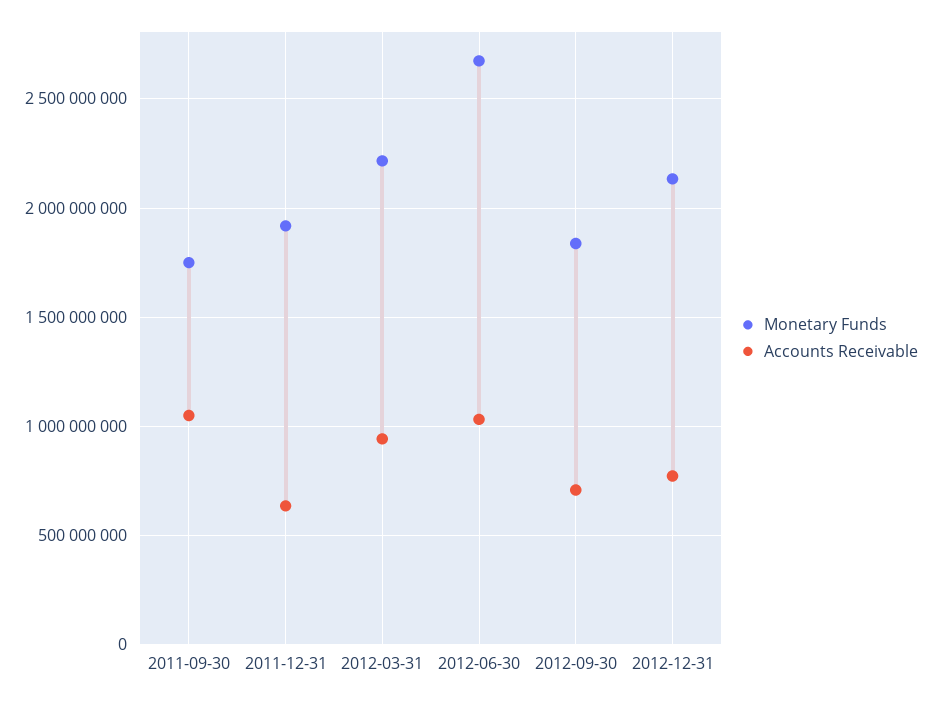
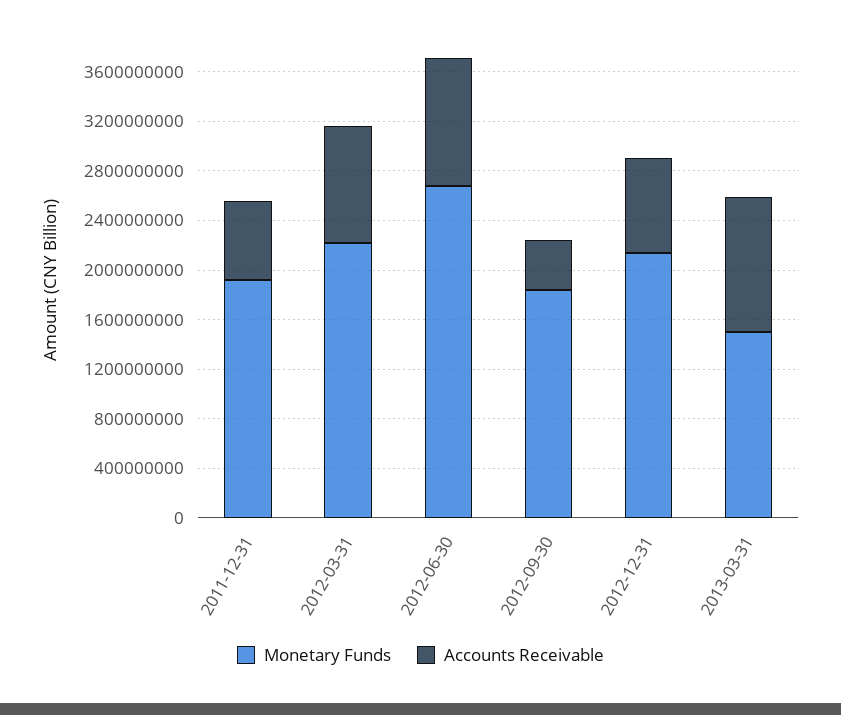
Monetary Funds, 2011-09-30: 1750000000 -> none
Accounts Receivable, 2011-09-30: 1050000000 -> none
Accounts Receivable, 2012-09-30: 700000000 -> 400000000
Monetary Funds, 2013-03-31: none -> 1500000000
Accounts Receivable, 2013-03-31: none -> 1100000000

